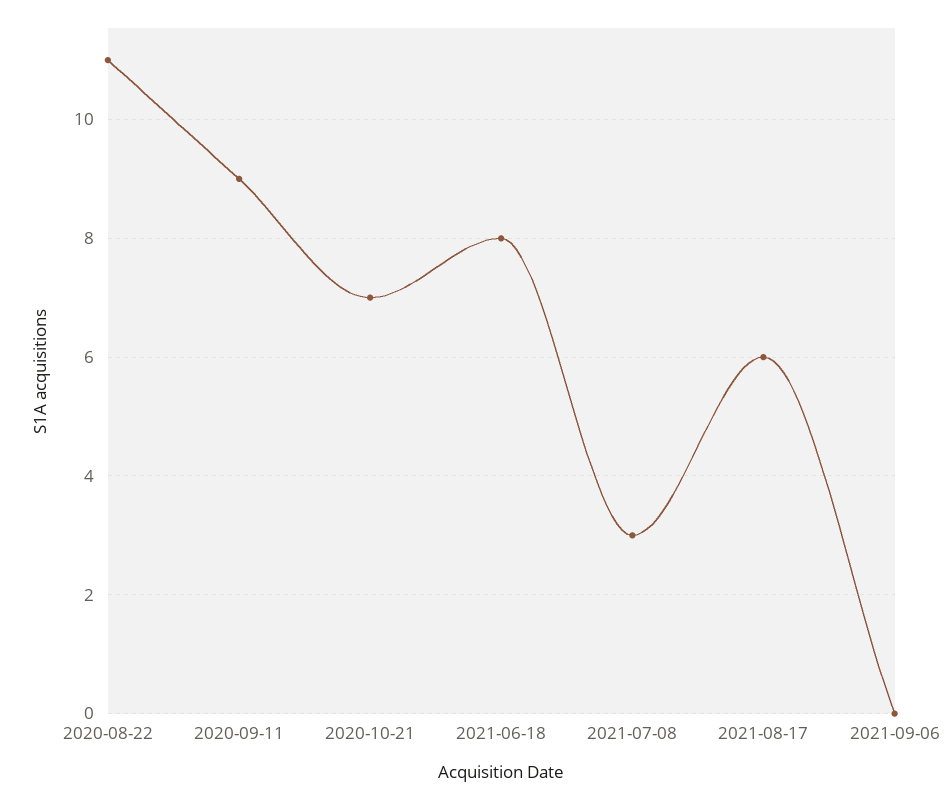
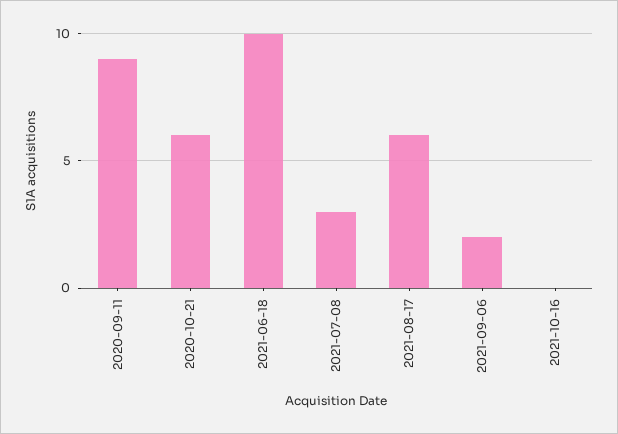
2020-08-22: 11 -> none
2020-10-21: 7 -> 6
2021-06-18: 8 -> 10
2021-09-06: 0 -> 2
2021-10-16: none -> 0

